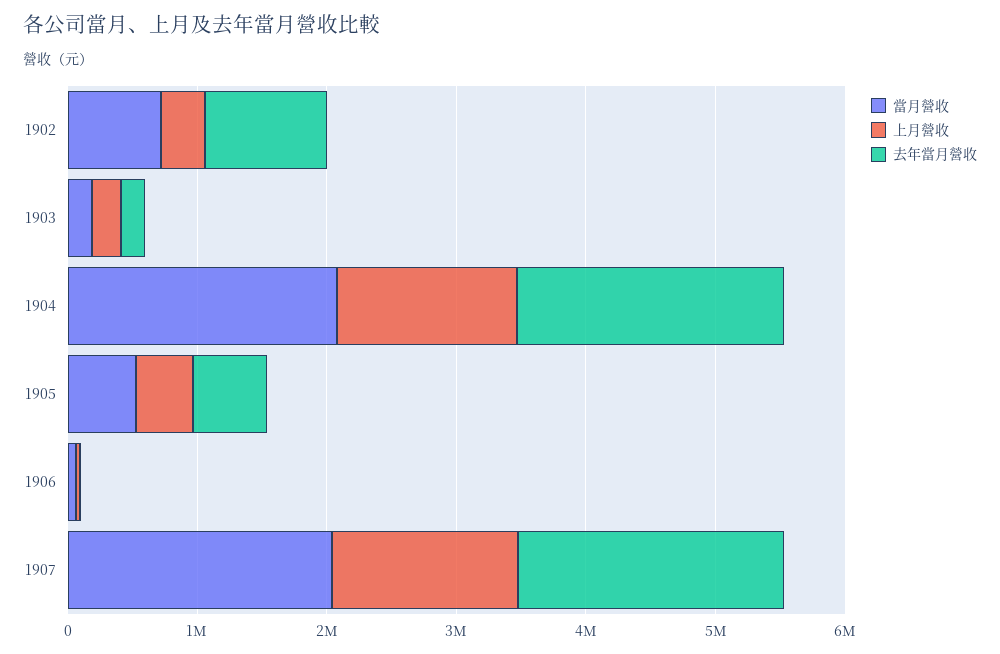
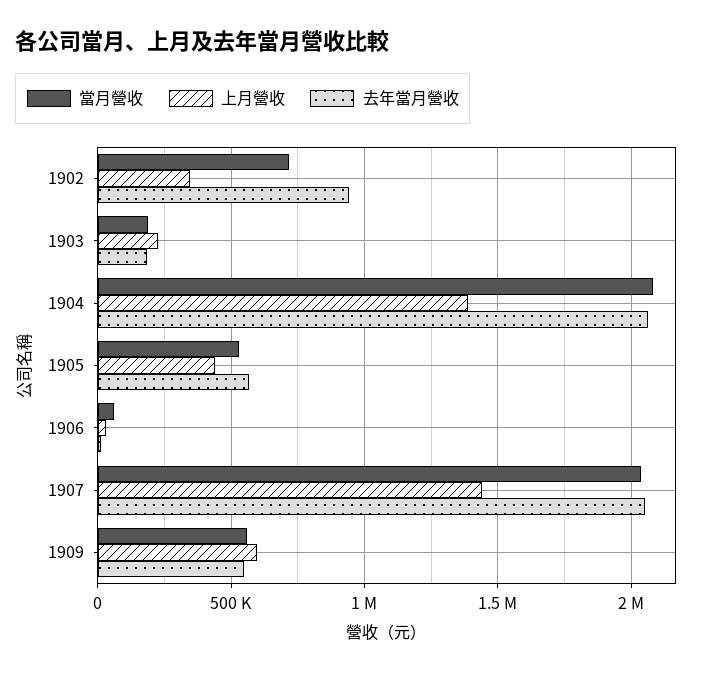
當月營收, 1909: none -> 550000
上月營收, 1909: none -> 600000
去年當月營收, 1909: none -> 550000

